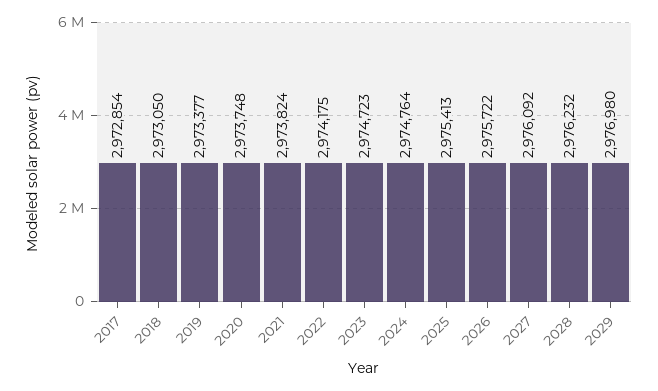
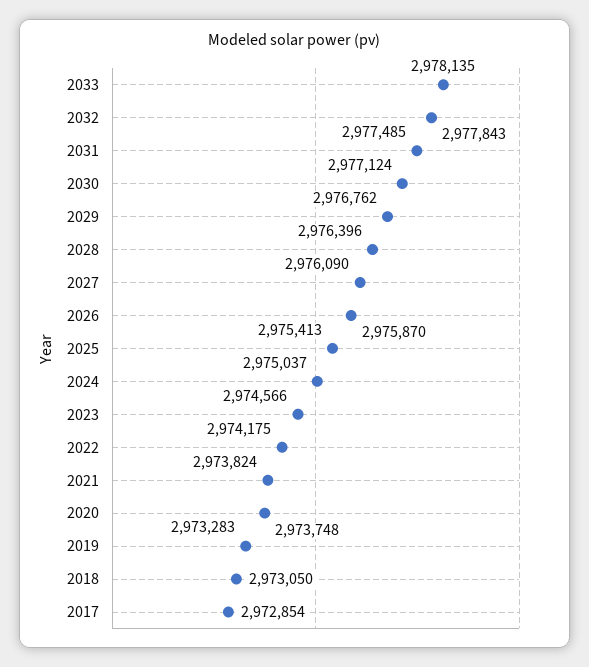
2019: 2973377 -> 2973283
2023: 2974723 -> 2974566
2024: 2974764 -> 2975037
2026: 2975722 -> 2975870
2027: 2976092 -> 2976090
2028: 2976232 -> 2976396
2029: 2976980 -> 2976762
2033: none -> 2978135
2032: none -> 2977843
2031: none -> 2977485
2030: none -> 2977124

